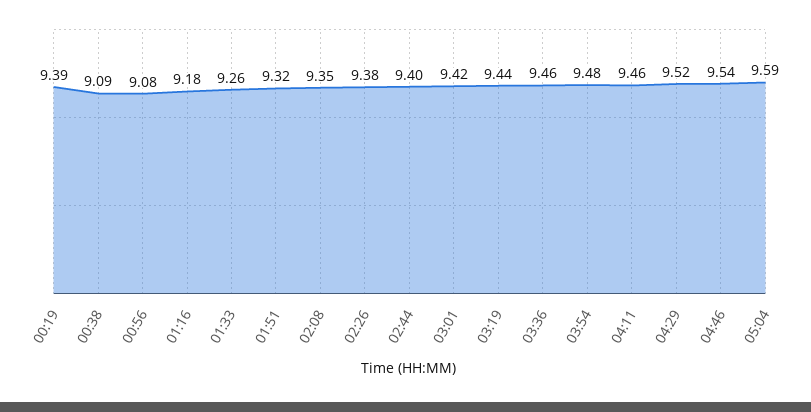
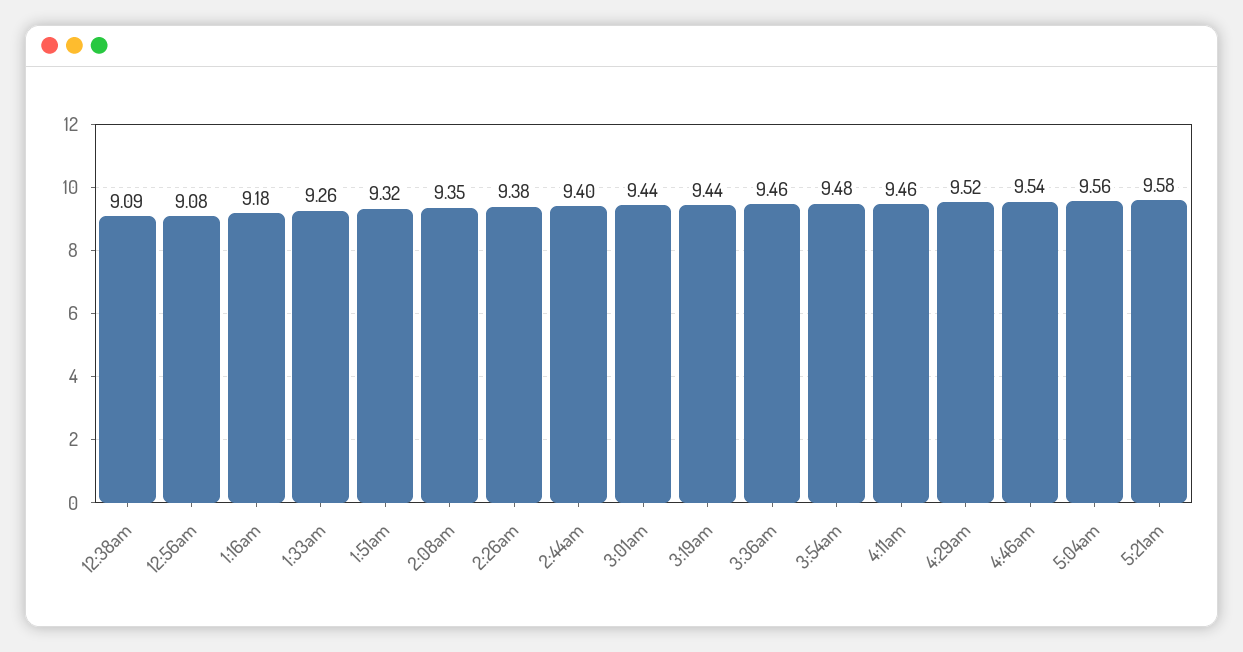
00:19: 9.39 -> none
03:01: 9.42 -> 9.44
05:04: 9.59 -> 9.56
5:21am: none -> 9.58

